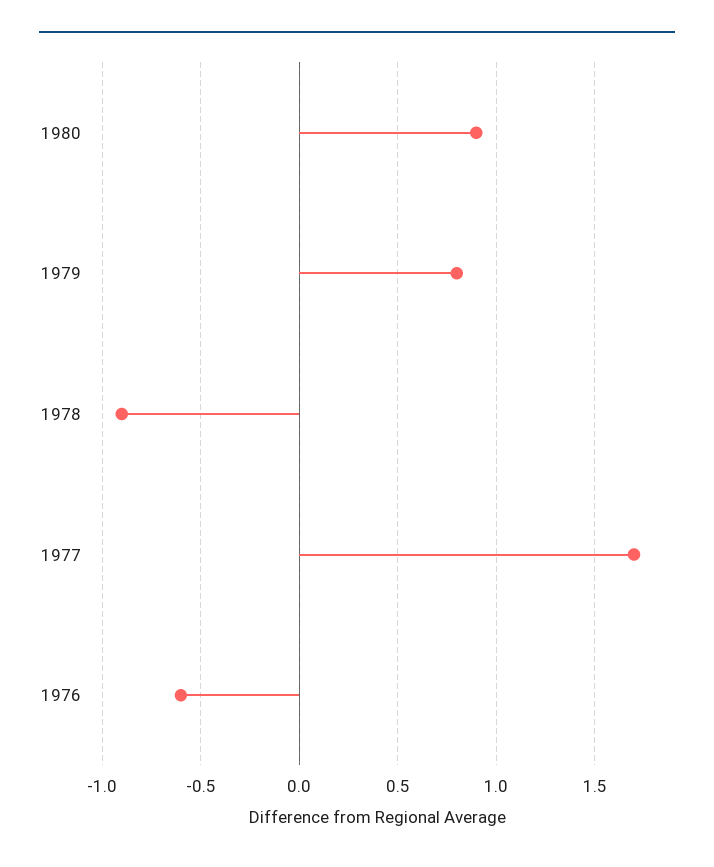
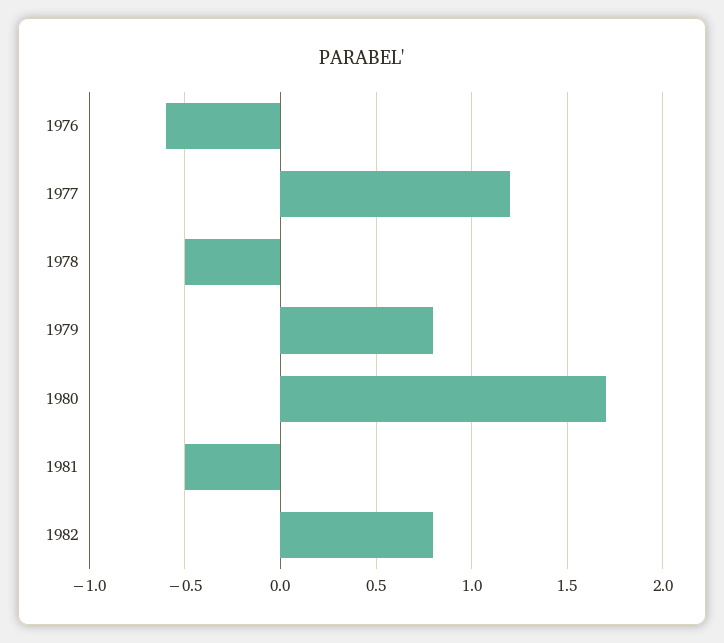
1980: 0.9 -> 1.7
1978: -0.9 -> -0.5
1977: 1.7 -> 1.2
1981: none -> -0.5
1982: none -> 0.8

